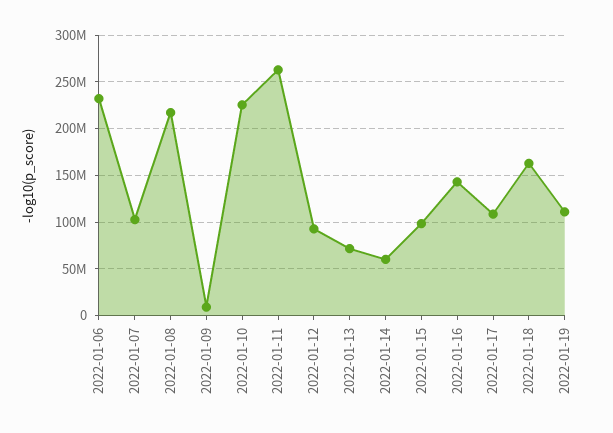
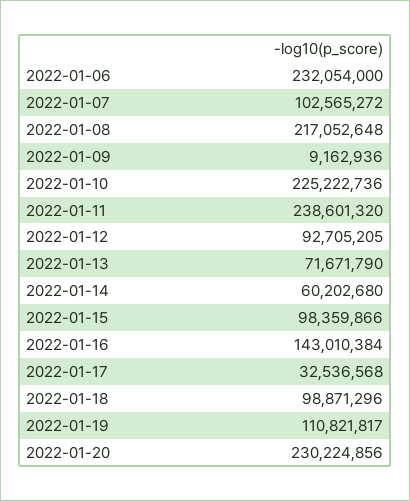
2022-01-11: 260000000 -> 238601320
2022-01-17: 110000000 -> 32536568
2022-01-18: 160000000 -> 98871296
2022-01-20: none -> 230224856

